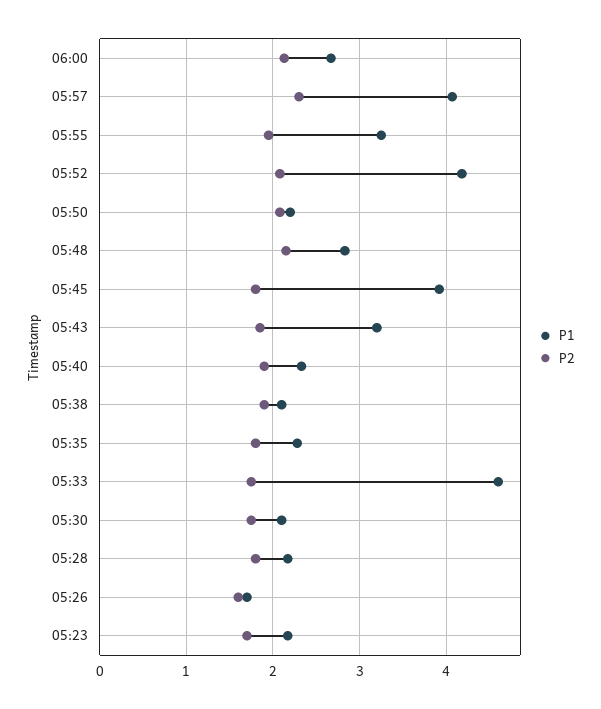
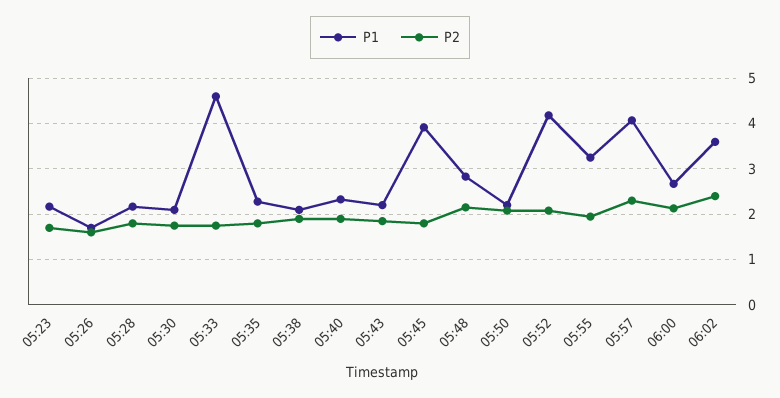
P1, 05:43: 3.2 -> 2.2
P1, 06:02: none -> 3.6
P2, 06:02: none -> 2.4

